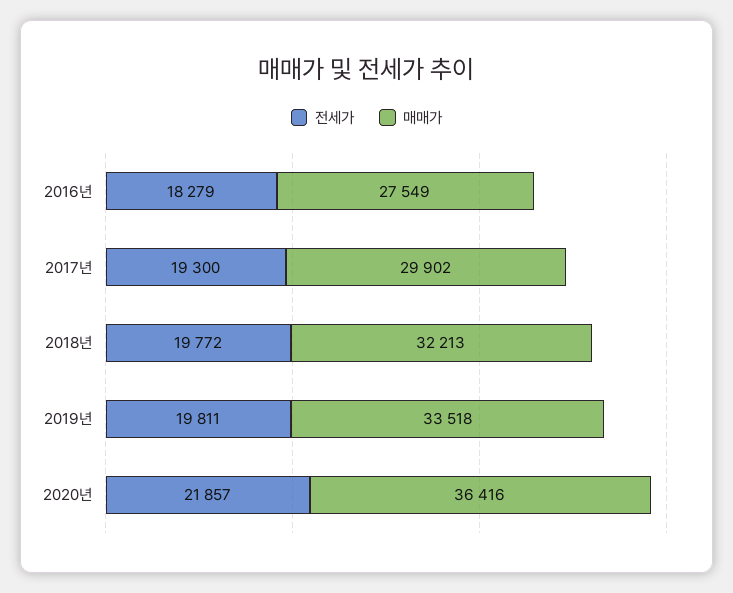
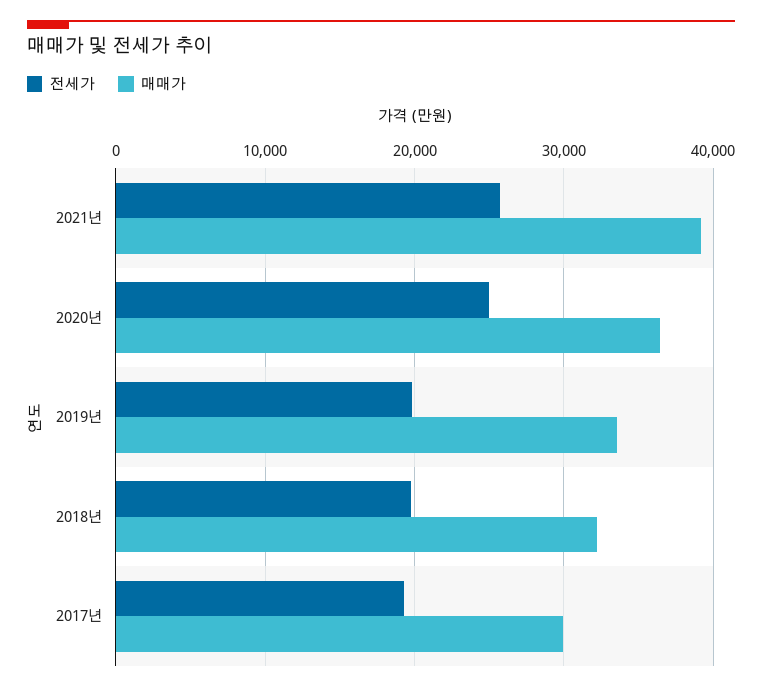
전세가, 2016년: 18279 -> none
매매가, 2016년: 27549 -> none
전세가, 2020년: 21857 -> 25000
전세가, 2021년: none -> 26000
매매가, 2021년: none -> 39000

